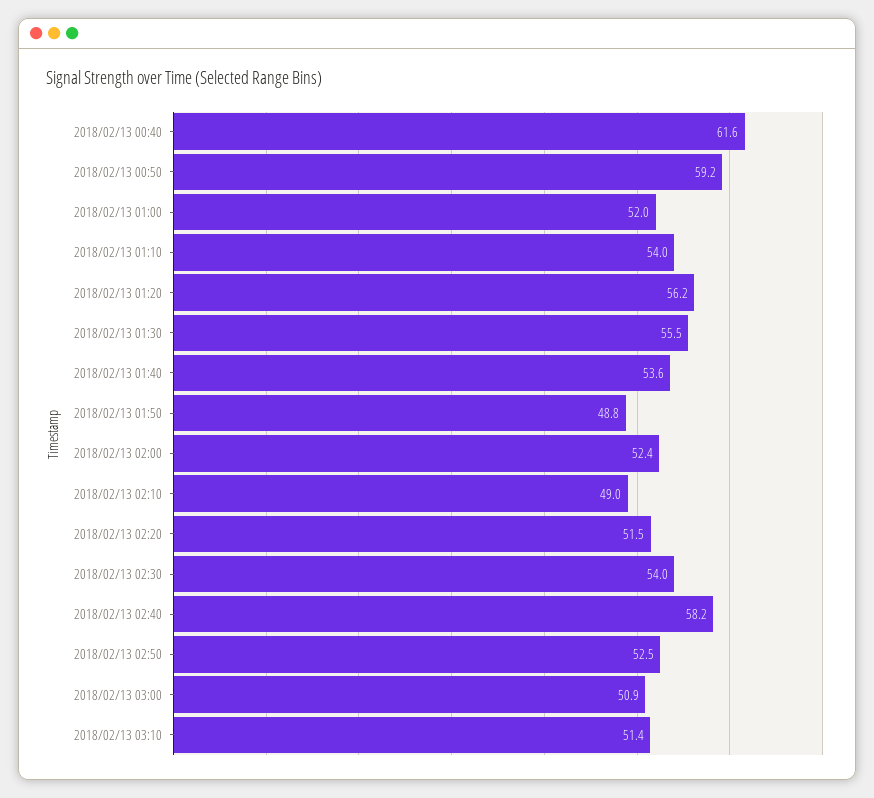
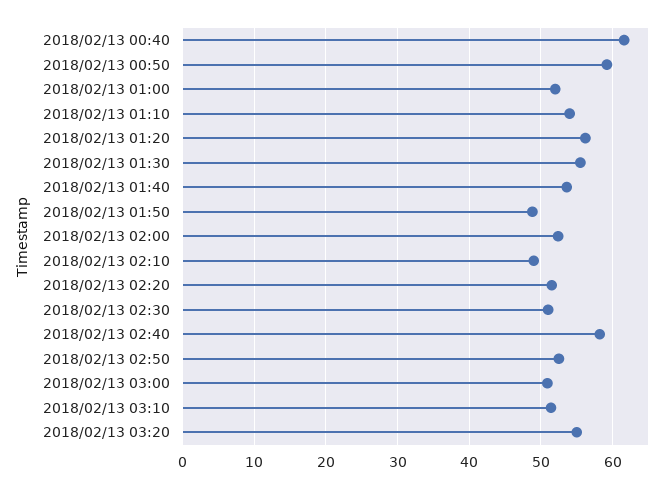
2018/02/13 02:30: 54 -> 51
2018/02/13 03:20: none -> 55

